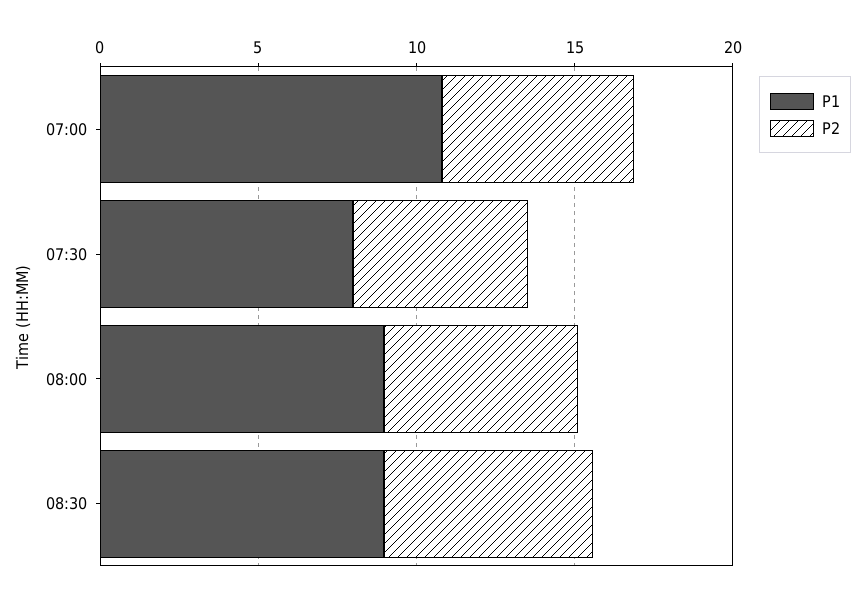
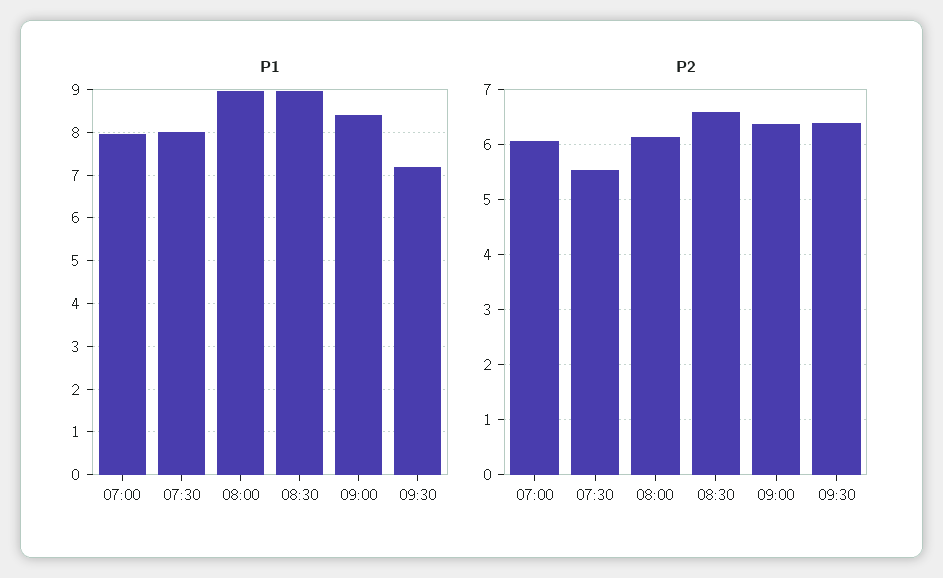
P1, 07:00: 11 -> 8
P1, 09:00: none -> 8.4
P1, 09:30: none -> 7.2
P2, 09:00: none -> 6.4
P2, 09:30: none -> 6.4

